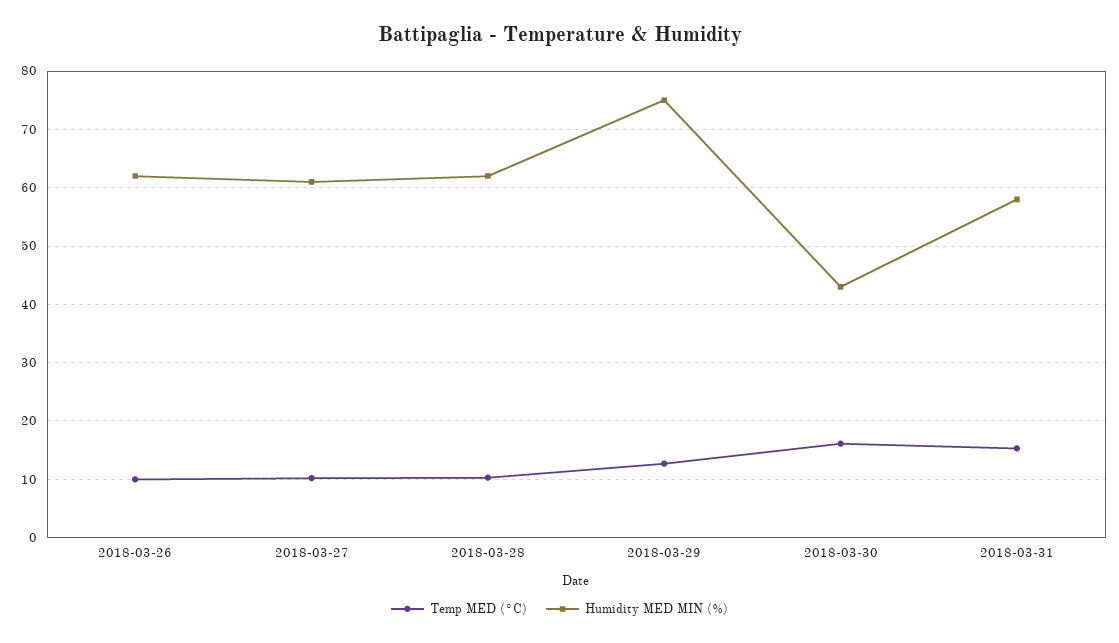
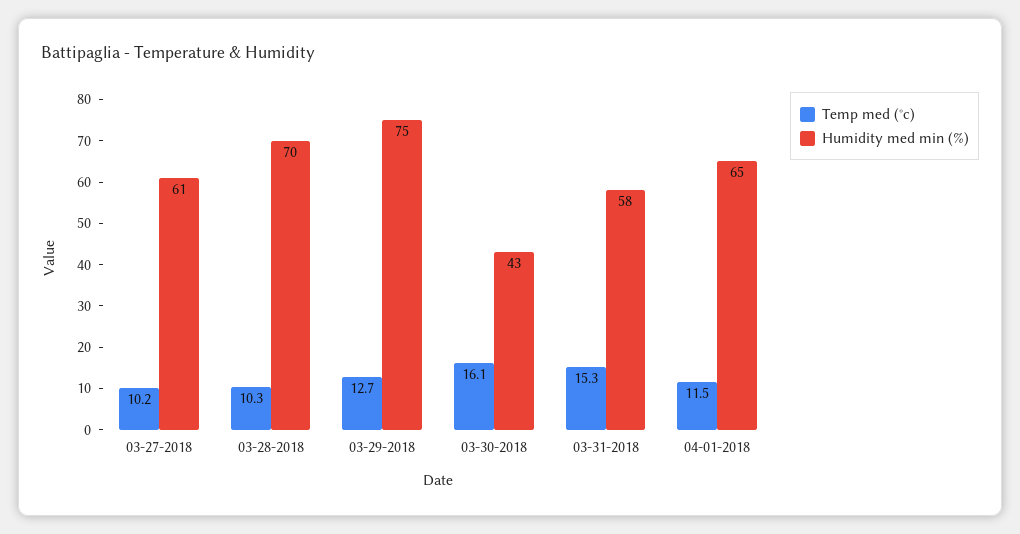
Temp MED (°C), 2018-03-26: 10 -> none
Humidity MED MIN (%), 2018-03-26: 62 -> none
Humidity MED MIN (%), 2018-03-28: 62 -> 70
Temp MED (°C), 04-01-2018: none -> 11.5
Humidity MED MIN (%), 04-01-2018: none -> 65

